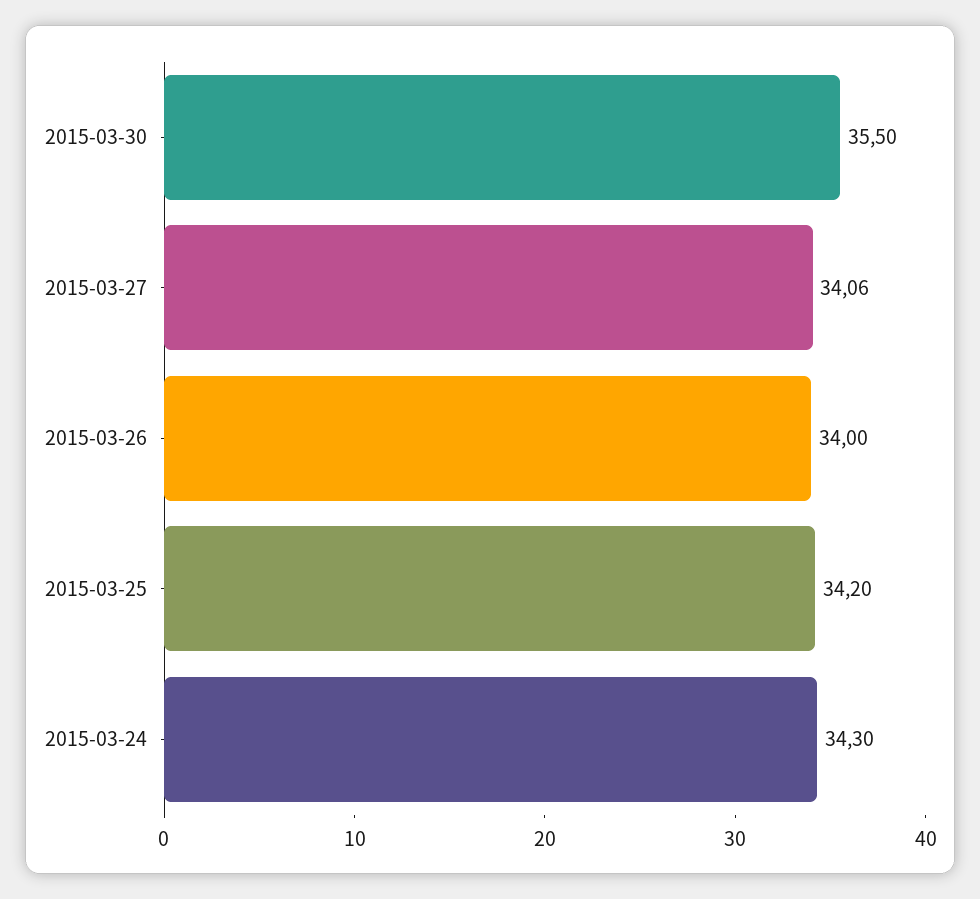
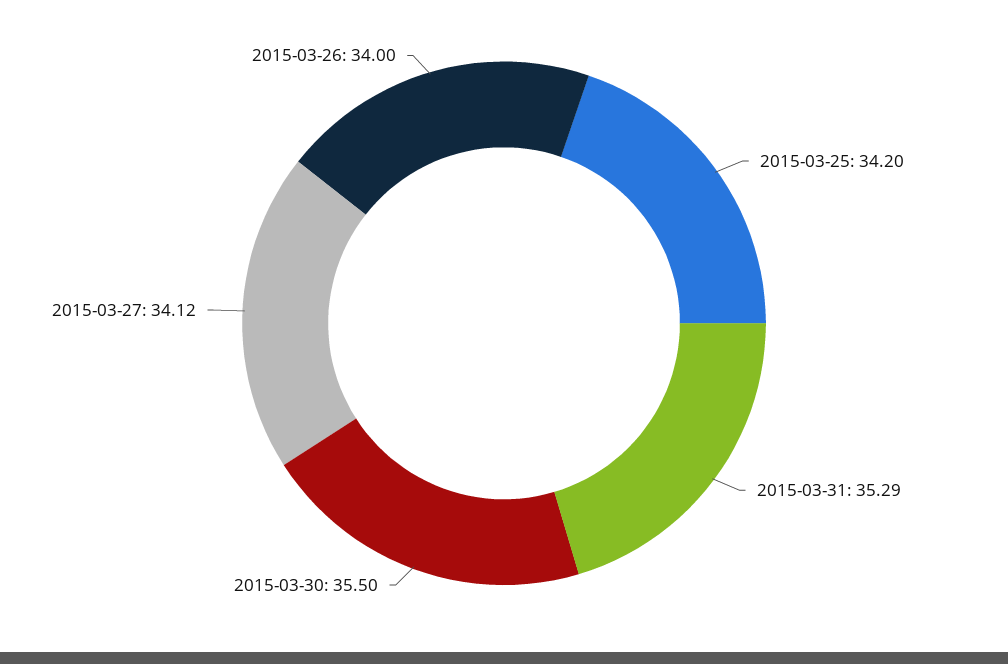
2015-03-27: 34.06 -> 34.12
2015-03-24: 34.3 -> none
2015-03-31: none -> 35.29

